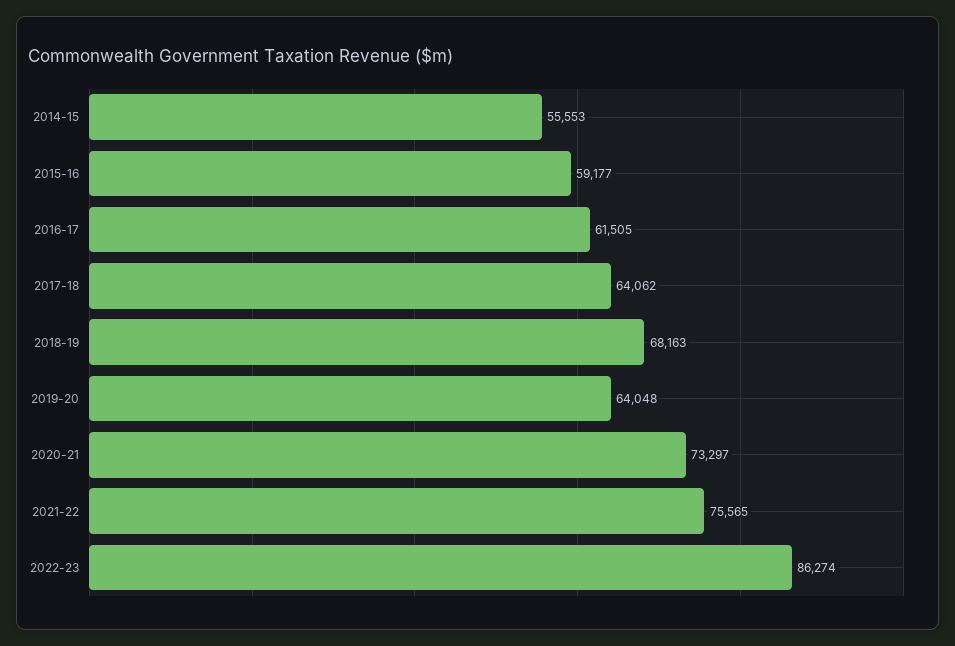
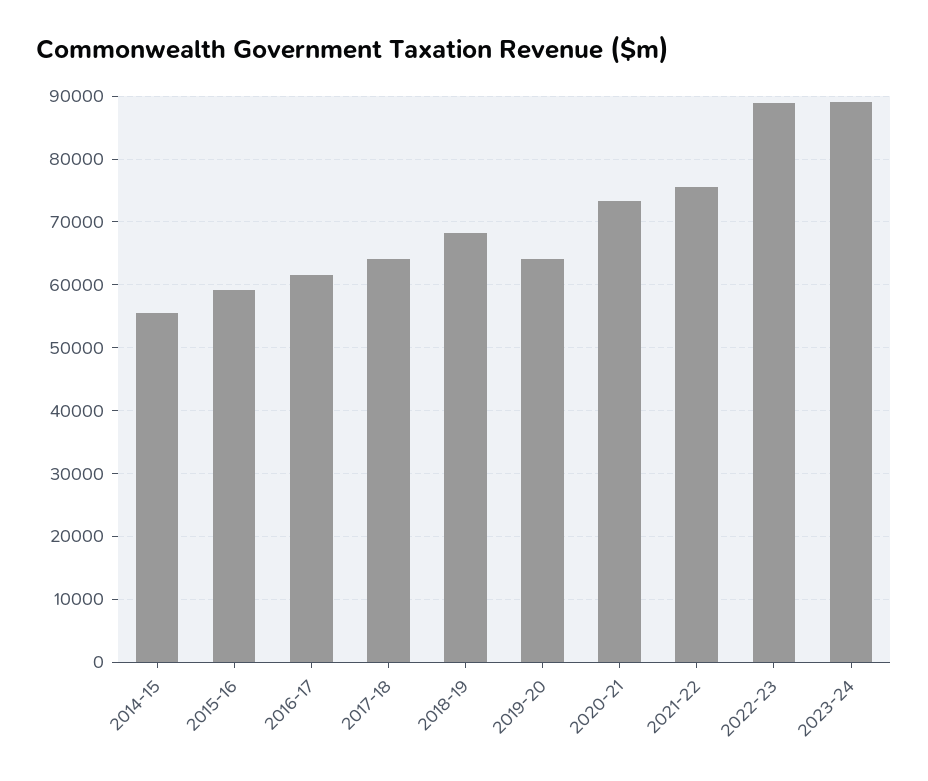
2022-23: 86274 -> 89000
2023-24: none -> 89000

